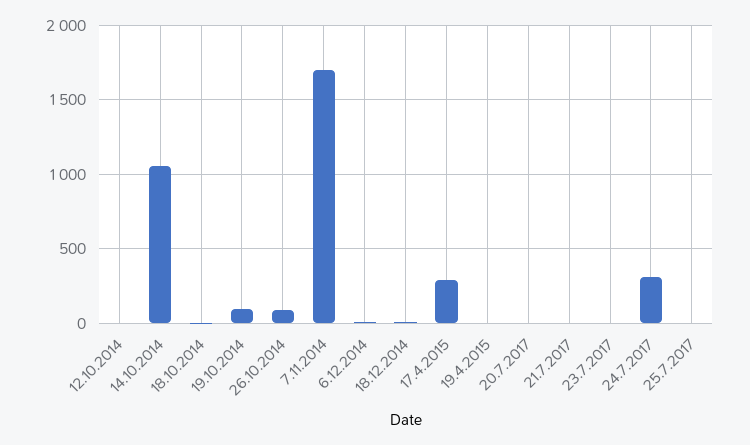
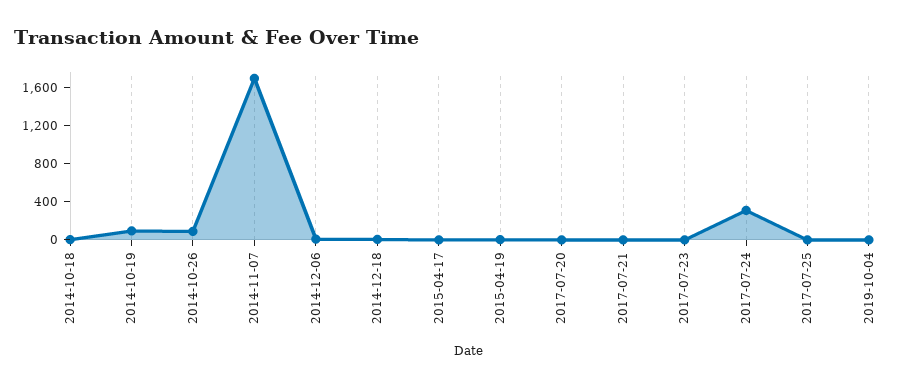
12.10.2014: 0 -> none
14.10.2014: 1050 -> none
17.4.2015: 300 -> 0
2019-10-04: none -> 0

